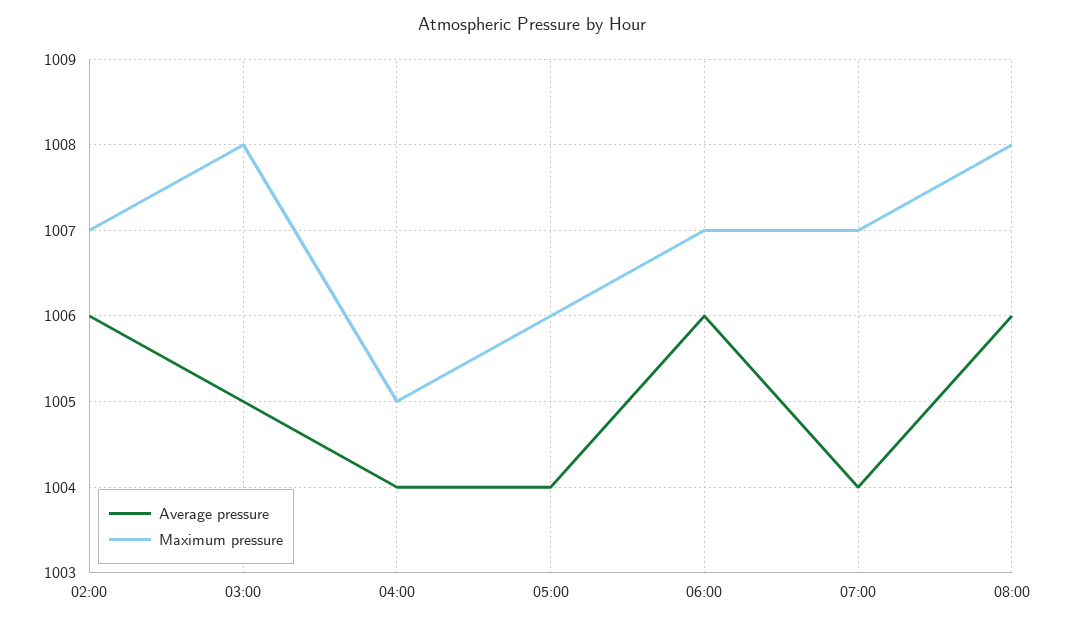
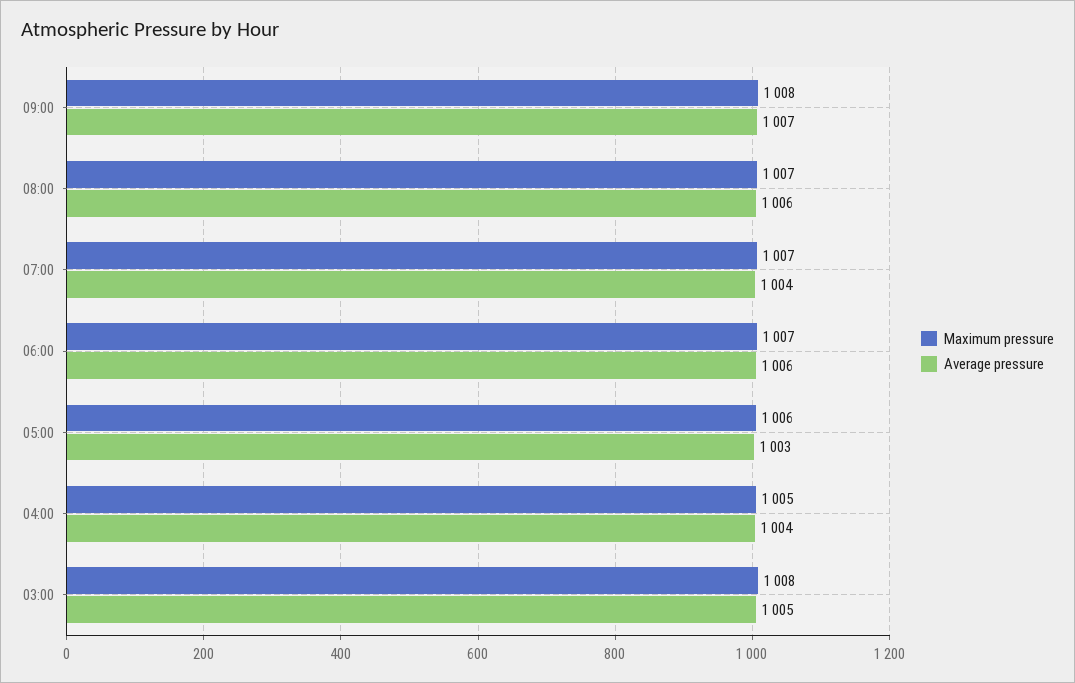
Average pressure, 02:00: 1006 -> none
Maximum pressure, 02:00: 1007 -> none
Average pressure, 05:00: 1004 -> 1003
Maximum pressure, 08:00: 1008 -> 1007
Maximum pressure, 09:00: none -> 1008
Average pressure, 09:00: none -> 1007

